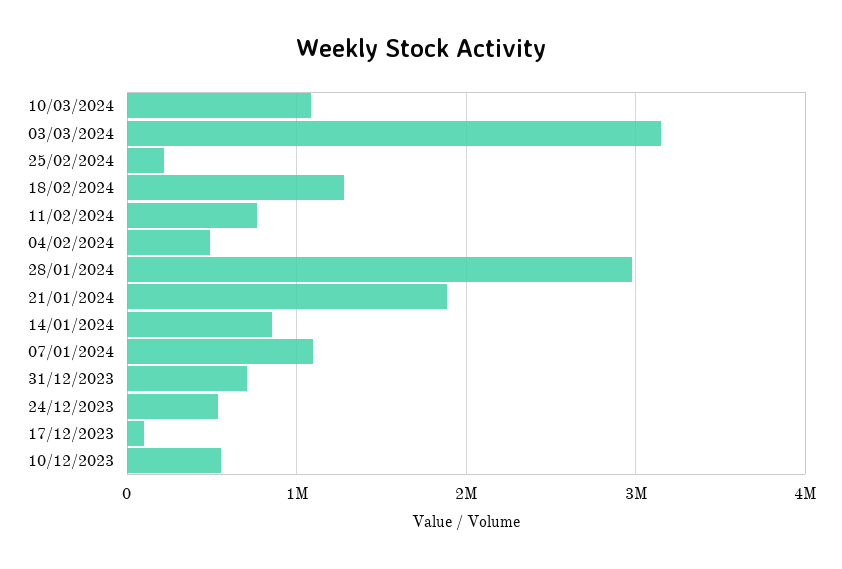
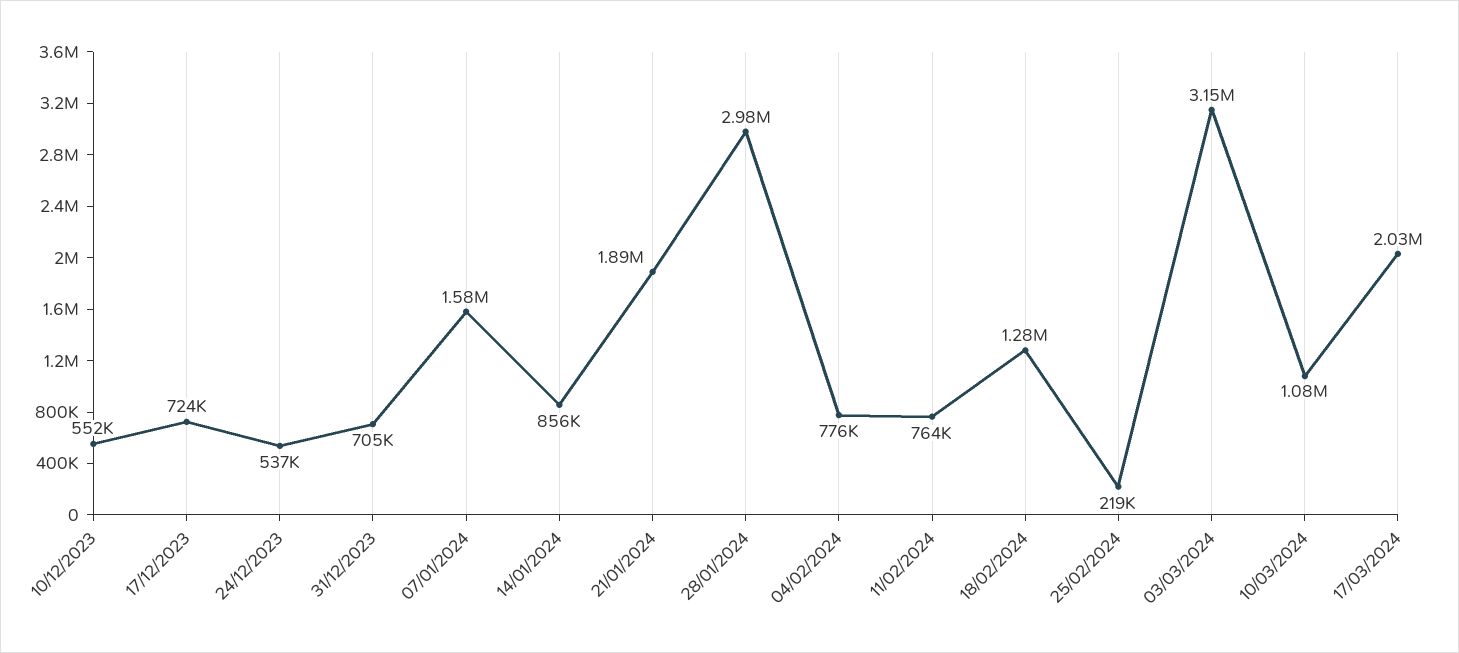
04/02/2024: 500000 -> 776000
07/01/2024: 1100000 -> 1580000
17/12/2023: 100000 -> 724000
17/03/2024: none -> 2030000

